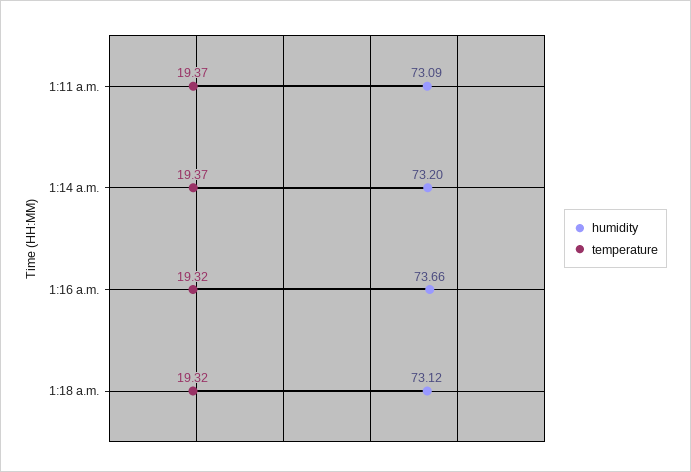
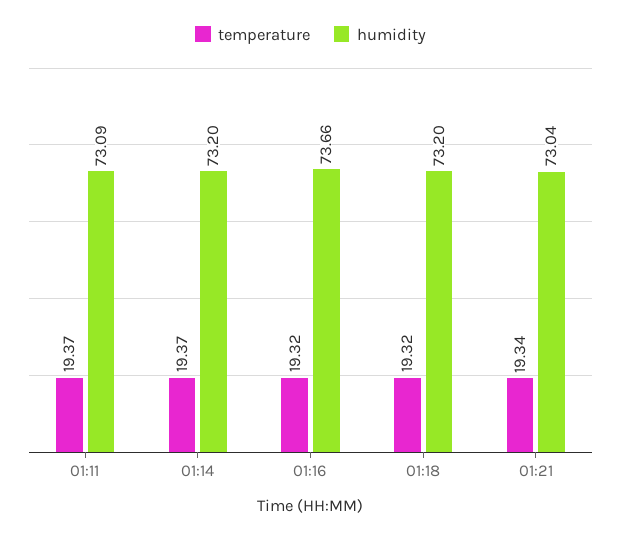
humidity, 1:18 a.m.: 73.12 -> 73.2
temperature, 01:21: none -> 19.34
humidity, 01:21: none -> 73.04

